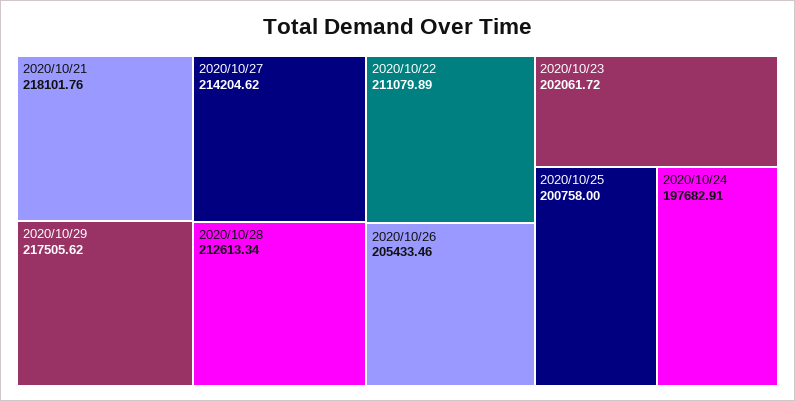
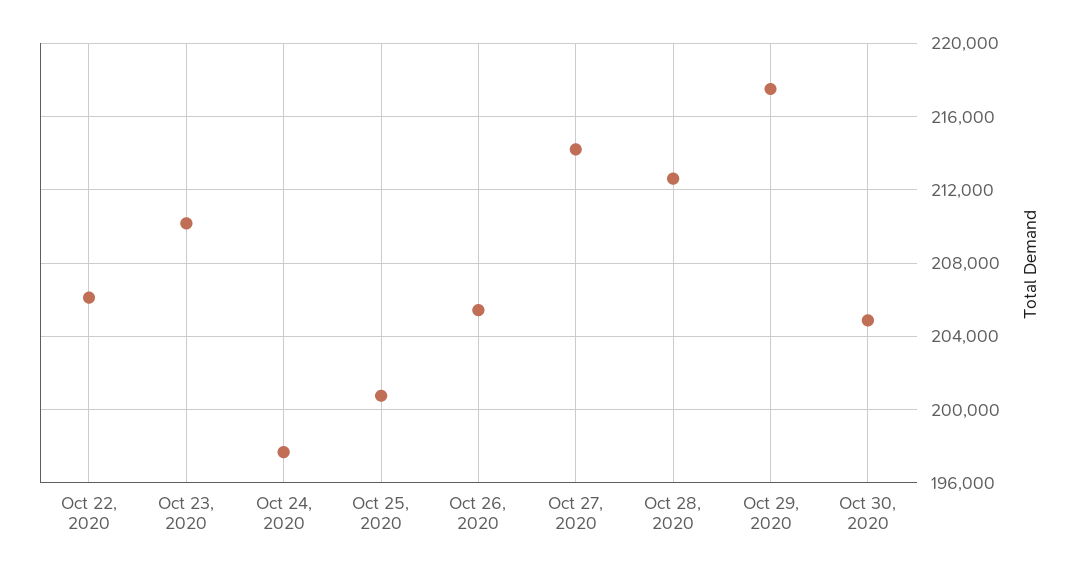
2020/10/21: 218101.76 -> none
2020/10/22: 211079.89 -> 206000
2020/10/23: 202061.72 -> 210000
Oct 30, 2020: none -> 205000

